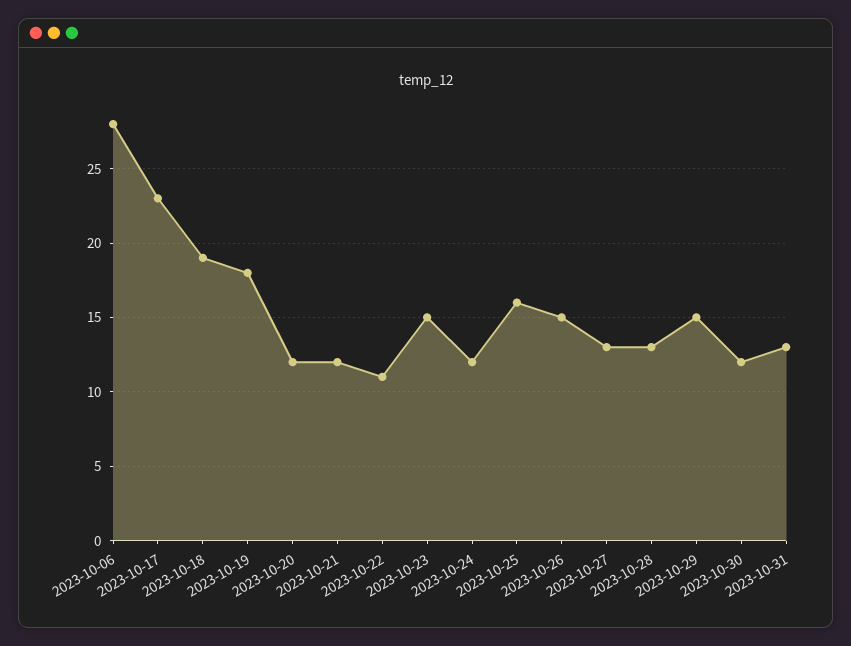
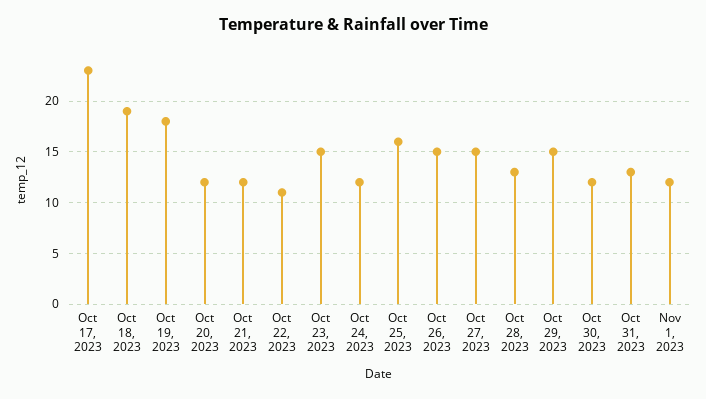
2023-10-06: 28 -> none
2023-10-27: 13 -> 15
Nov 1, 2023: none -> 12

